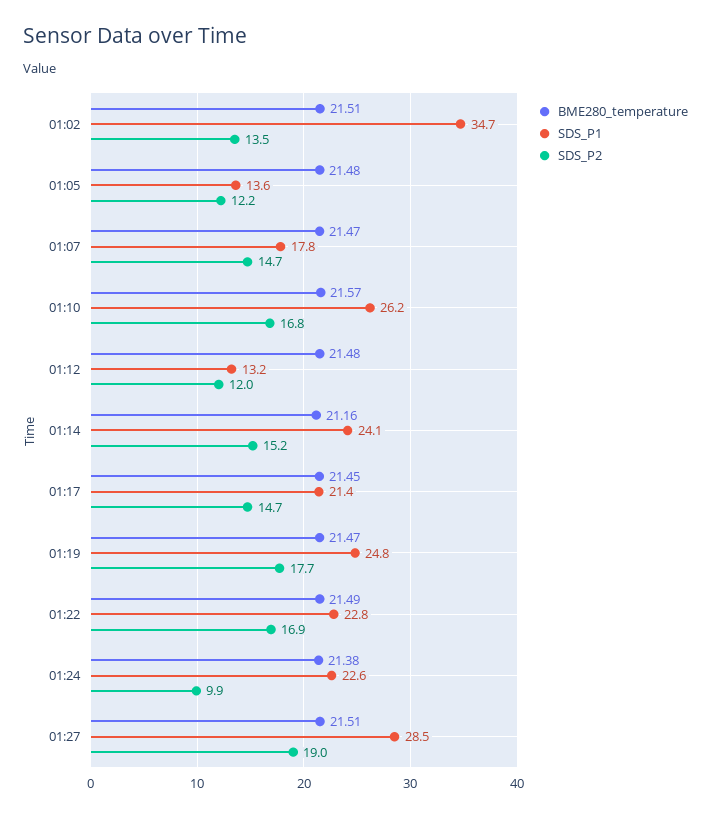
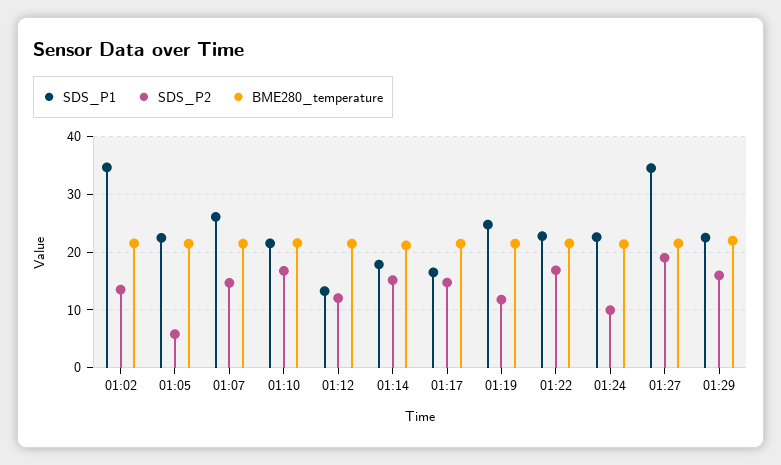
SDS_P1, 01:05: 13.6 -> 22
SDS_P2, 01:05: 12.2 -> 6
SDS_P1, 01:07: 17.8 -> 26
SDS_P1, 01:10: 26.2 -> 22
SDS_P1, 01:14: 24.1 -> 18
SDS_P1, 01:17: 21.4 -> 16
SDS_P2, 01:19: 17.7 -> 12
SDS_P1, 01:27: 28.5 -> 34
SDS_P1, 01:29: none -> 22
SDS_P2, 01:29: none -> 16
BME280_temperature, 01:29: none -> 22

